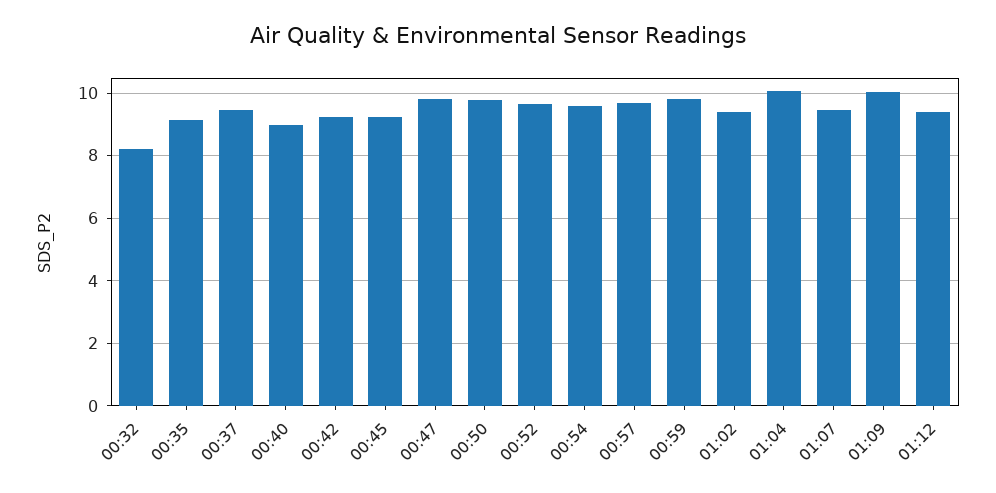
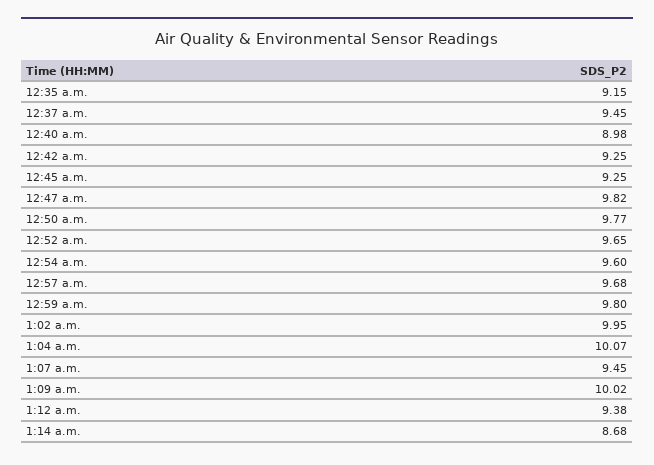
00:32: 8.2 -> none
01:02: 9.4 -> 9.95
1:14 a.m.: none -> 8.68

